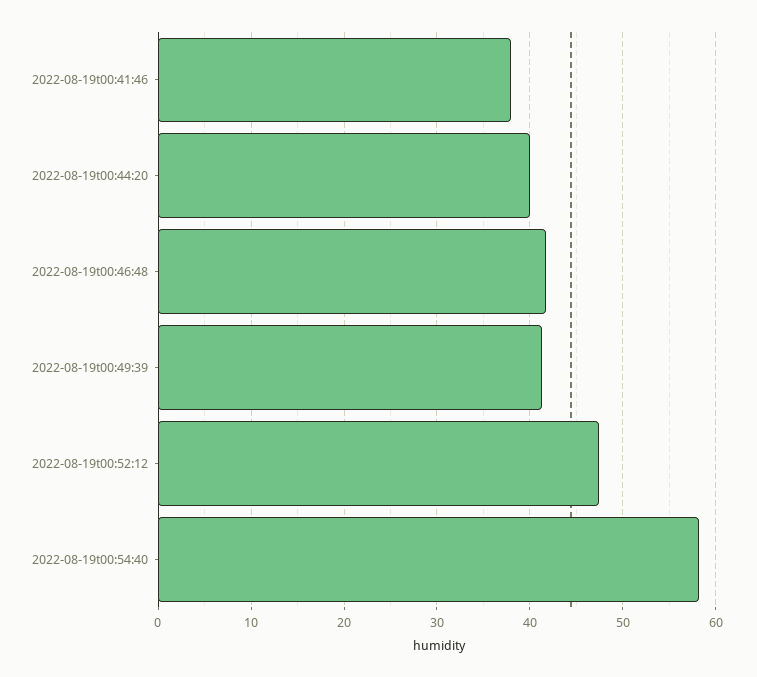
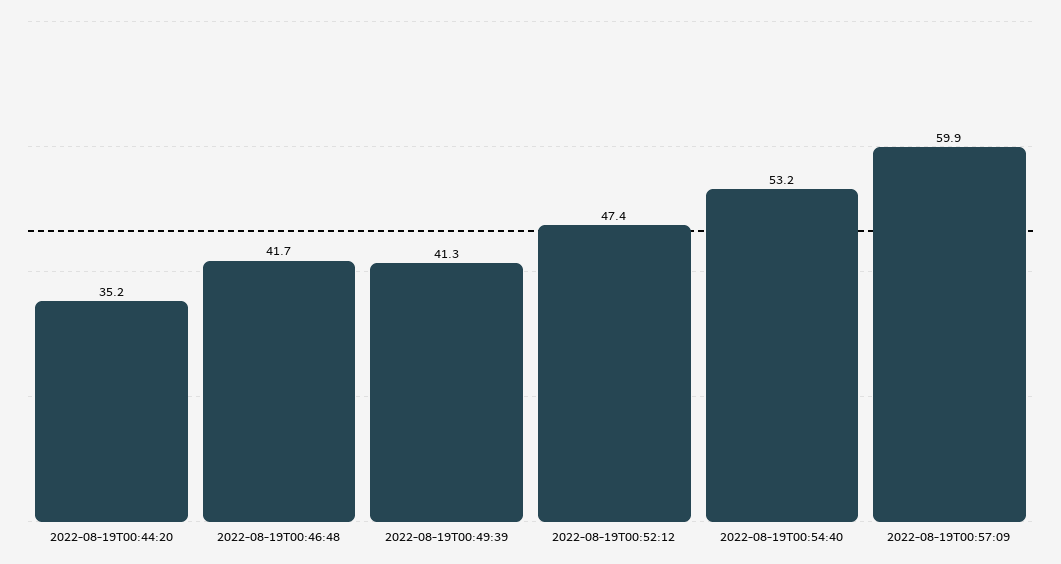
2022-08-19t00:41:46: 38 -> none
2022-08-19t00:44:20: 40 -> 35.2
2022-08-19t00:54:40: 58 -> 53.2
2022-08-19T00:57:09: none -> 59.9

